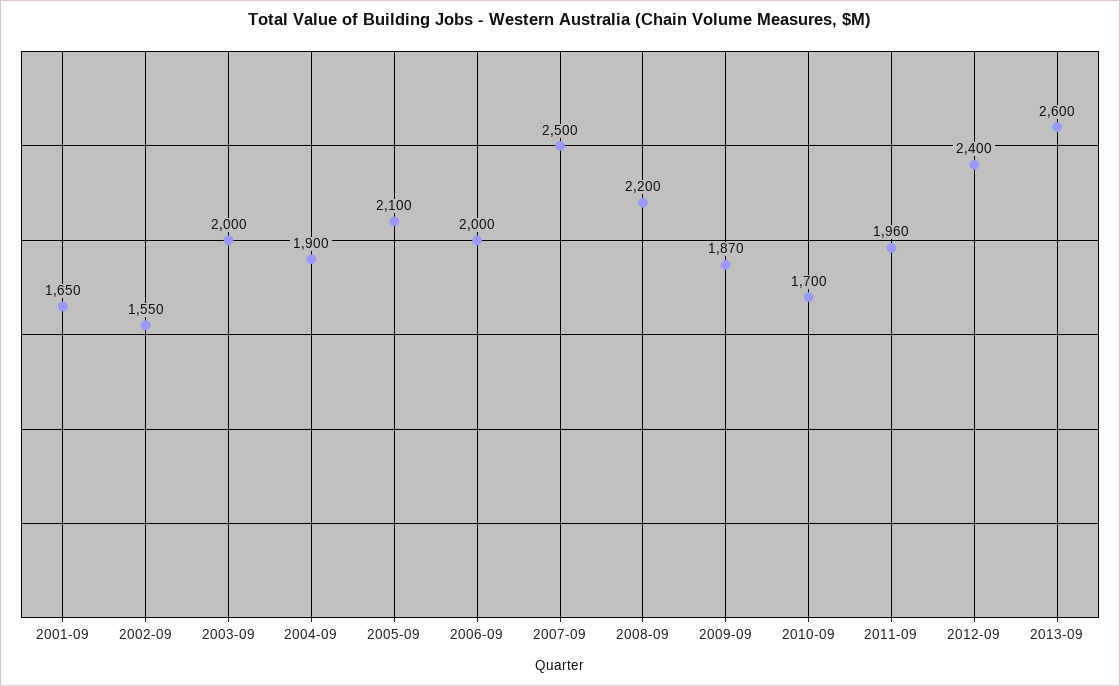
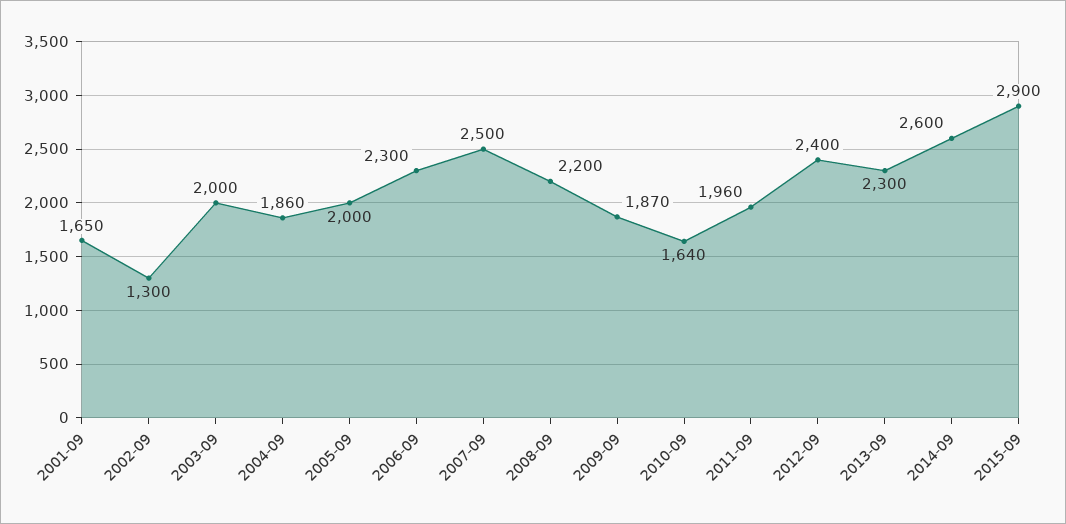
2002-09: 1550 -> 1300
2004-09: 1900 -> 1860
2005-09: 2100 -> 2000
2006-09: 2000 -> 2300
2010-09: 1700 -> 1640
2013-09: 2600 -> 2300
2014-09: none -> 2600
2015-09: none -> 2900

